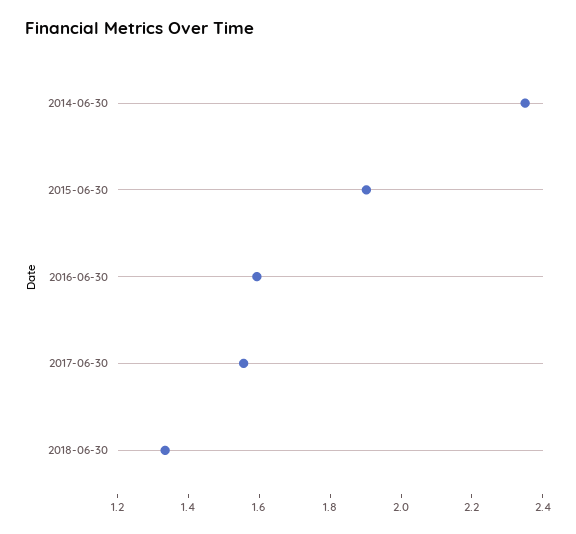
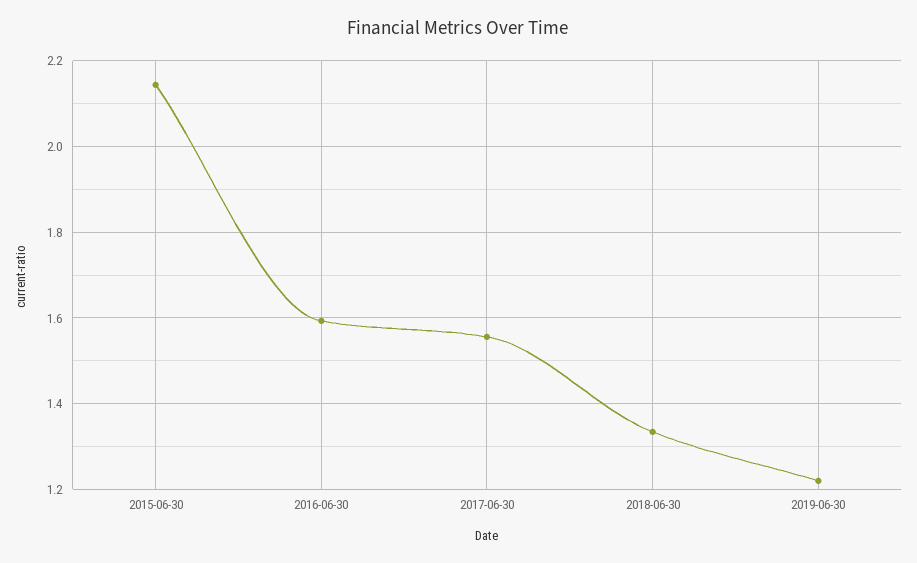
2014-06-30: 2.35 -> none
2015-06-30: 1.9 -> 2.14
2019-06-30: none -> 1.22

